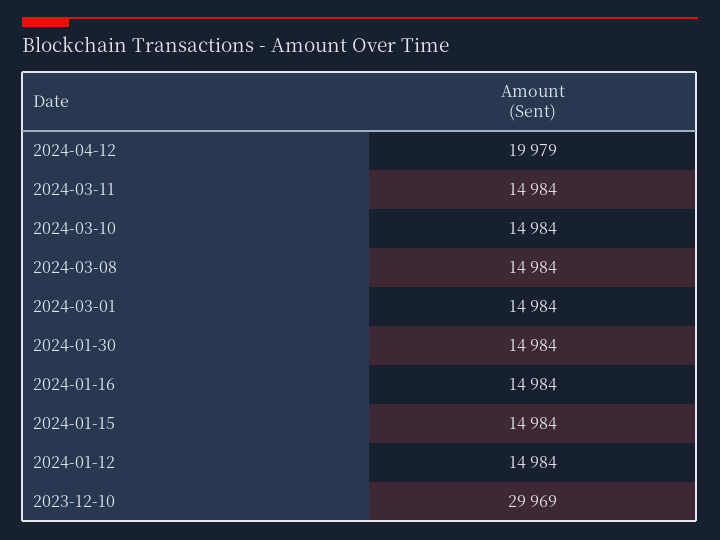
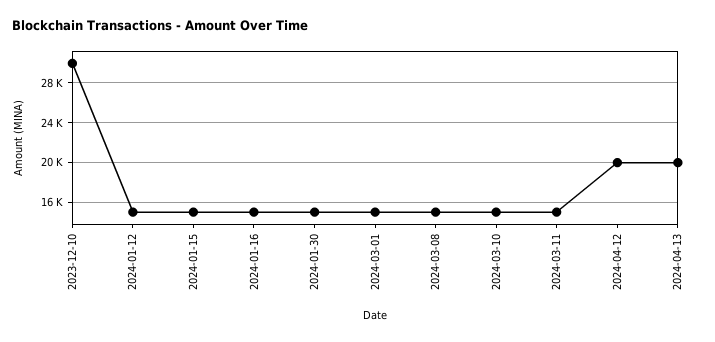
2024-04-13: none -> 20000

